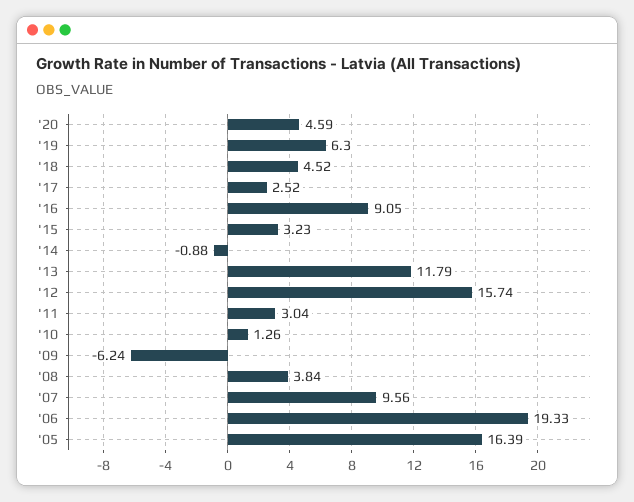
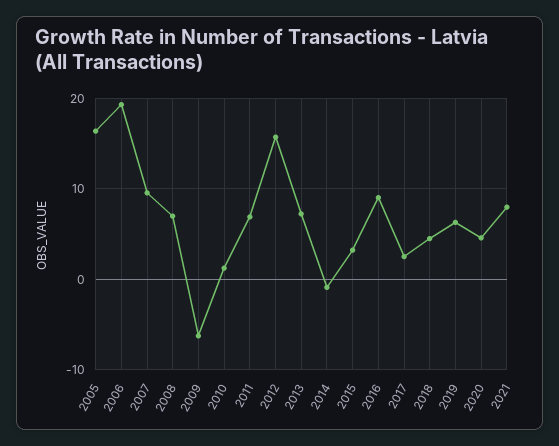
'13: 11.79 -> 7
'11: 3.04 -> 7
'08: 3.84 -> 7
2021: none -> 8

